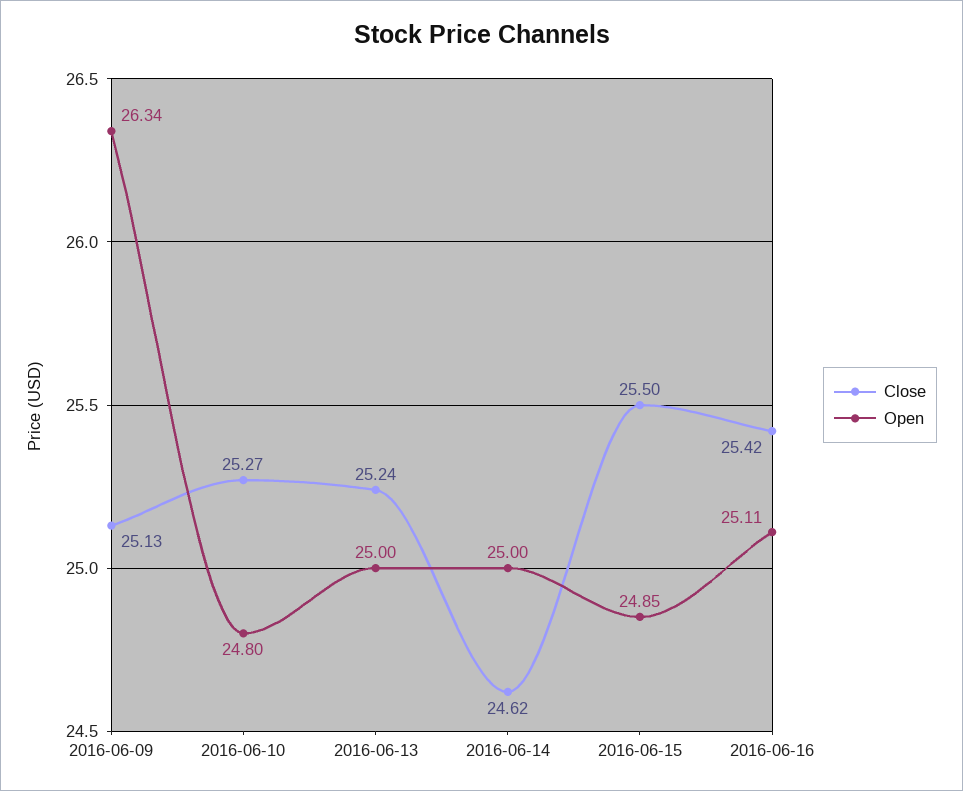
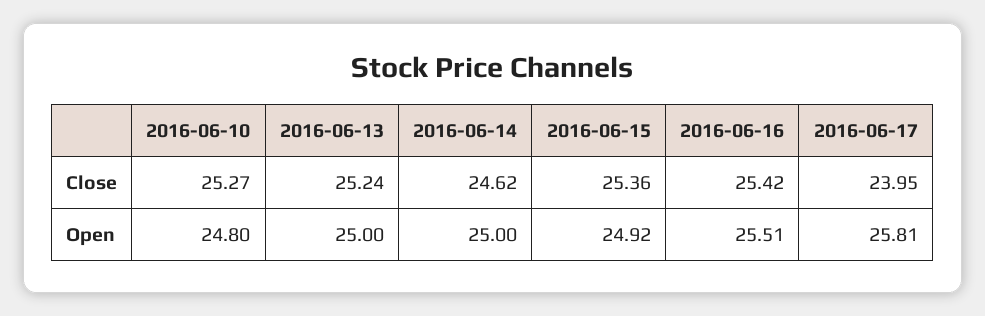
Close, 2016-06-09: 25.13 -> none
Open, 2016-06-09: 26.34 -> none
Close, 2016-06-15: 25.5 -> 25.36
Open, 2016-06-15: 24.85 -> 24.92
Open, 2016-06-16: 25.11 -> 25.51
Close, 2016-06-17: none -> 23.95
Open, 2016-06-17: none -> 25.81

